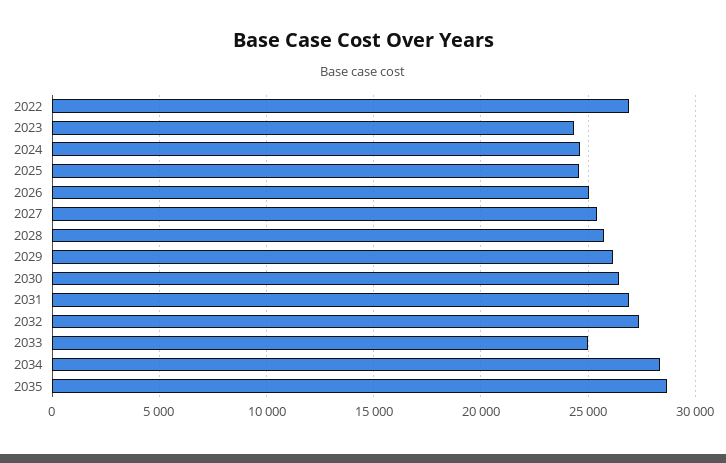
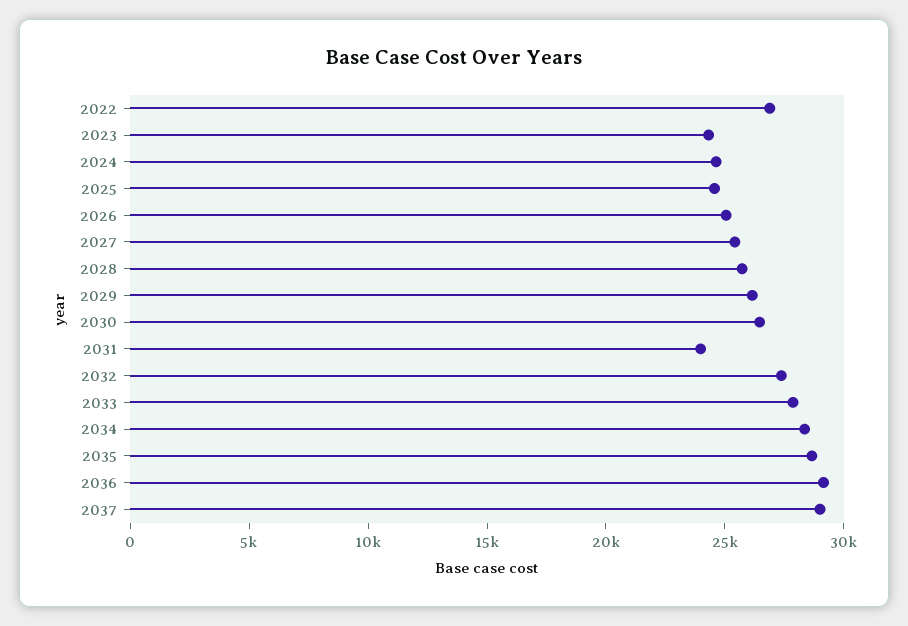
2031: 27000 -> 24000
2033: 25000 -> 28000
2036: none -> 29000
2037: none -> 29000

